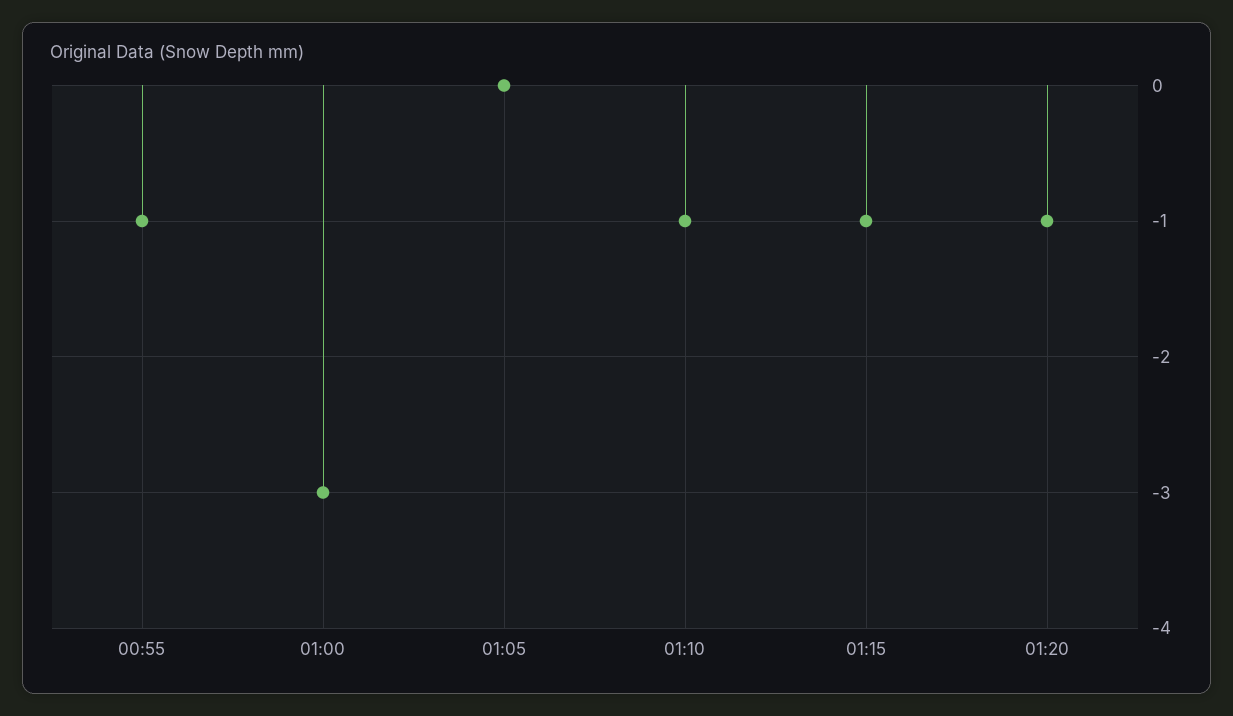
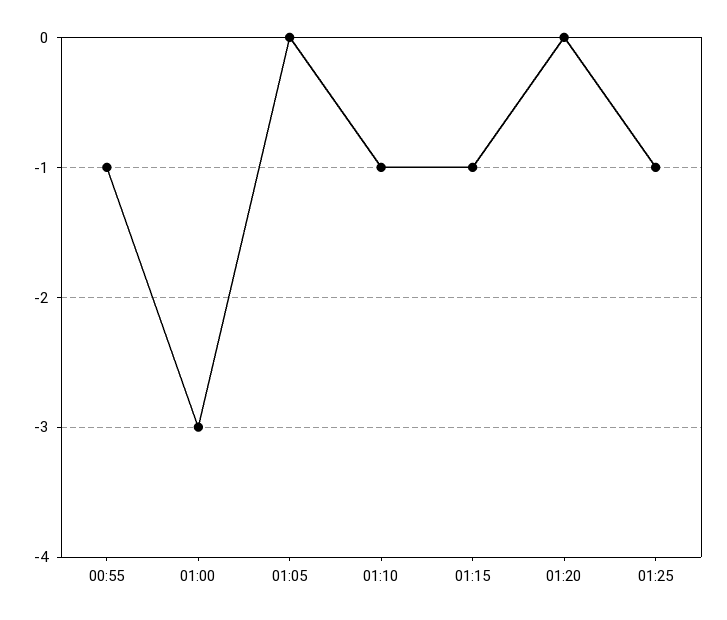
01:20: -1 -> 0
01:25: none -> -1

